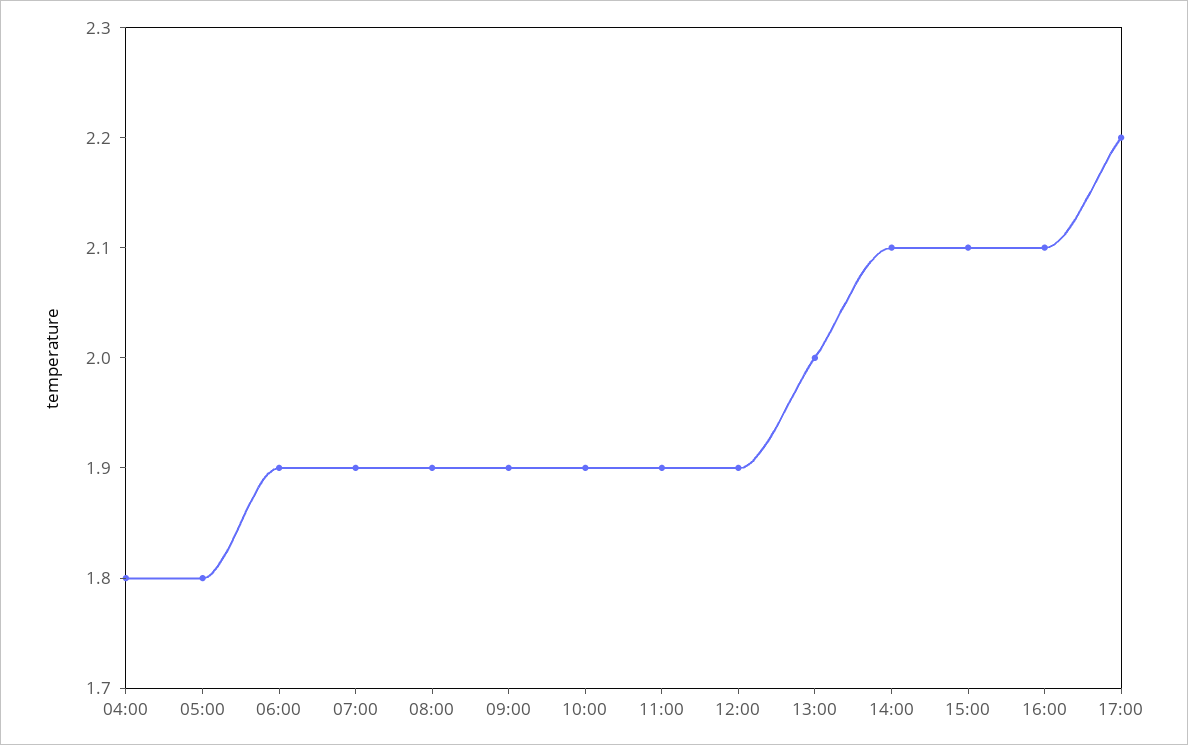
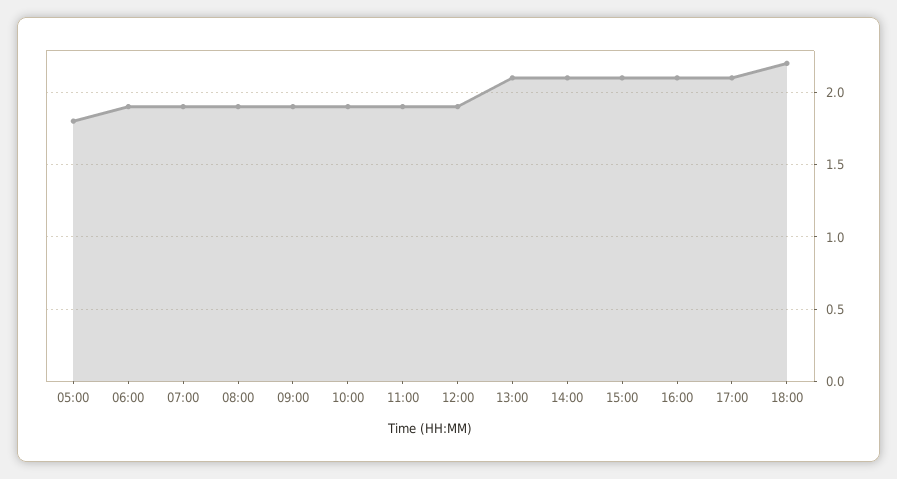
04:00: 1.8 -> none
13:00: 2 -> 2.1
17:00: 2.2 -> 2.1
18:00: none -> 2.2

